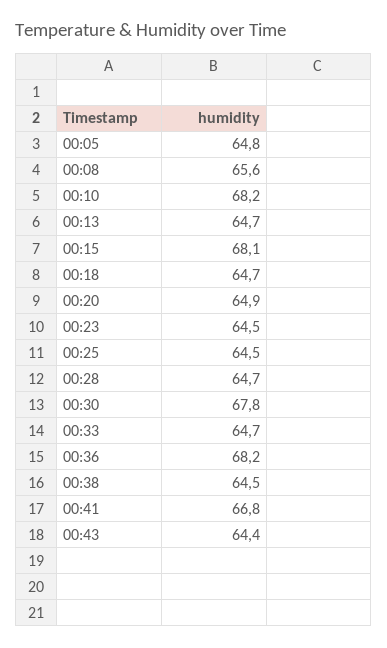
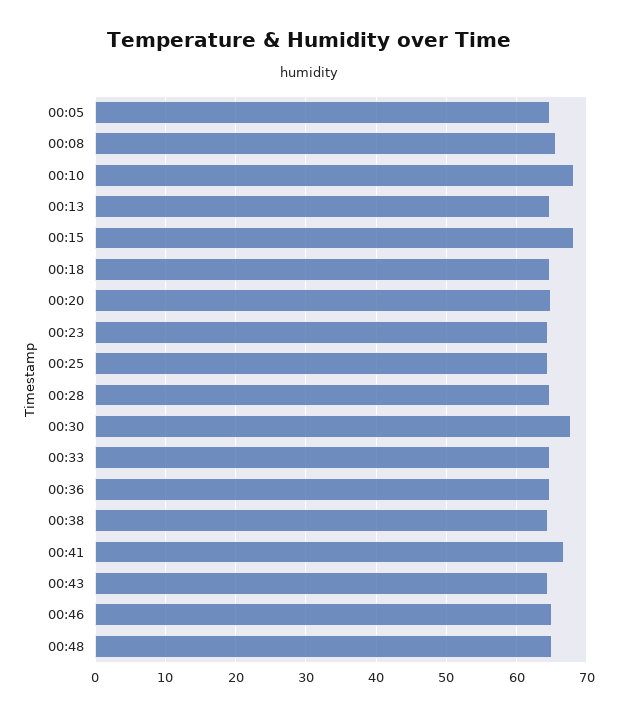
00:36: 68.2 -> 65
00:46: none -> 65
00:48: none -> 65

